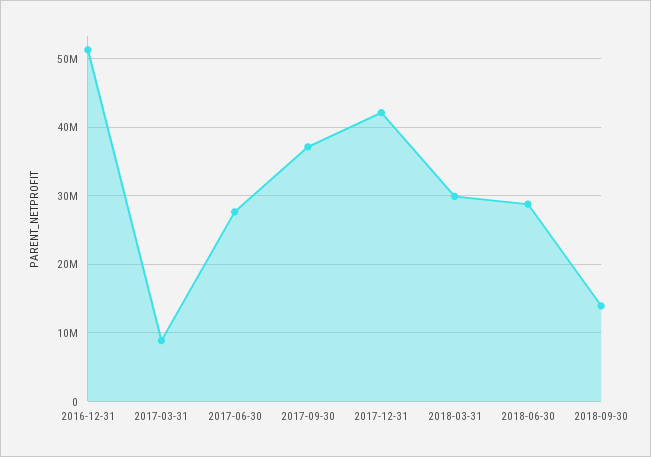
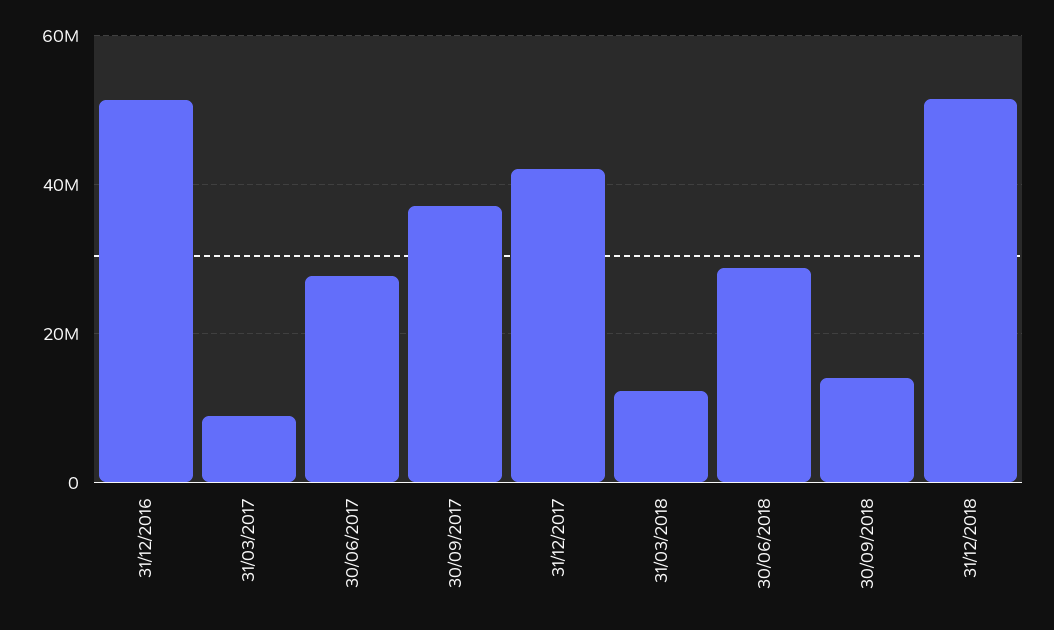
2018-03-31: 30000000 -> 12000000
31/12/2018: none -> 52000000

